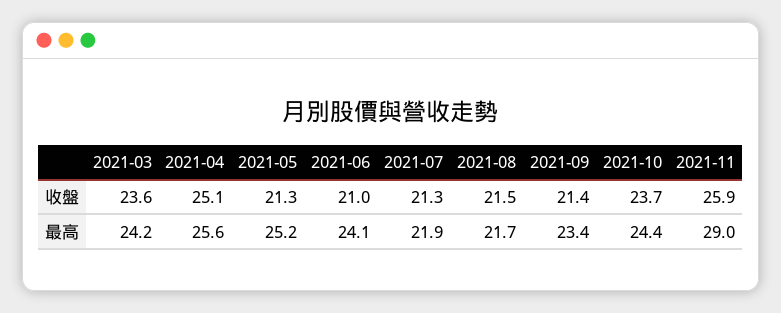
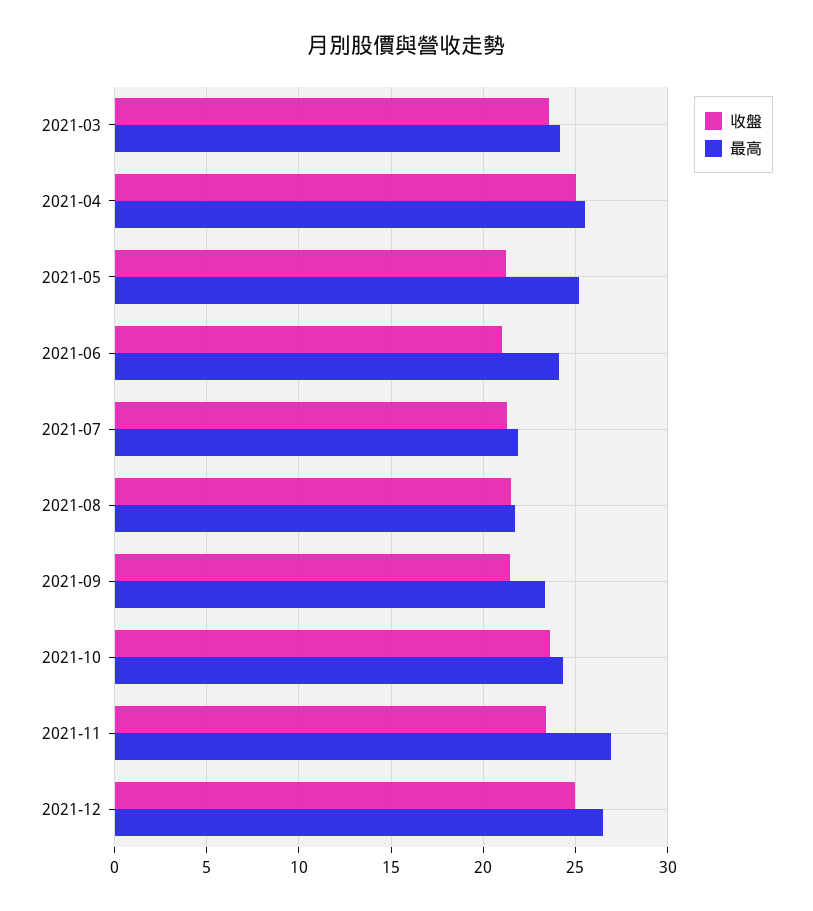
收盤, 2021-11: 25.9 -> 23.5
最高, 2021-11: 29 -> 27
收盤, 2021-12: none -> 25
最高, 2021-12: none -> 26.5

